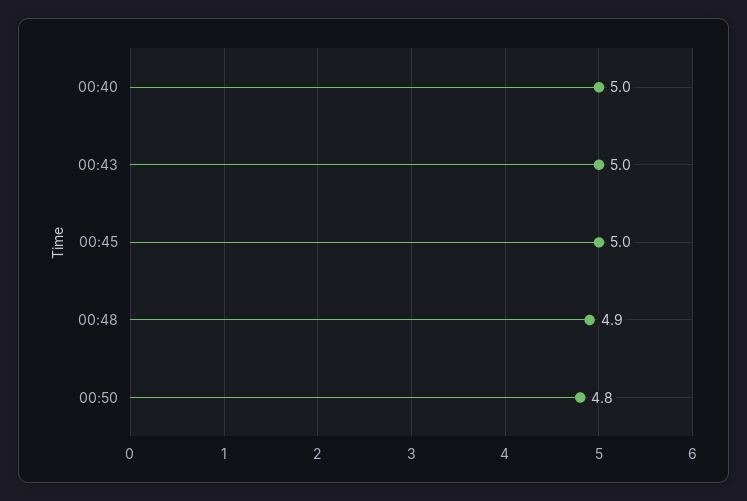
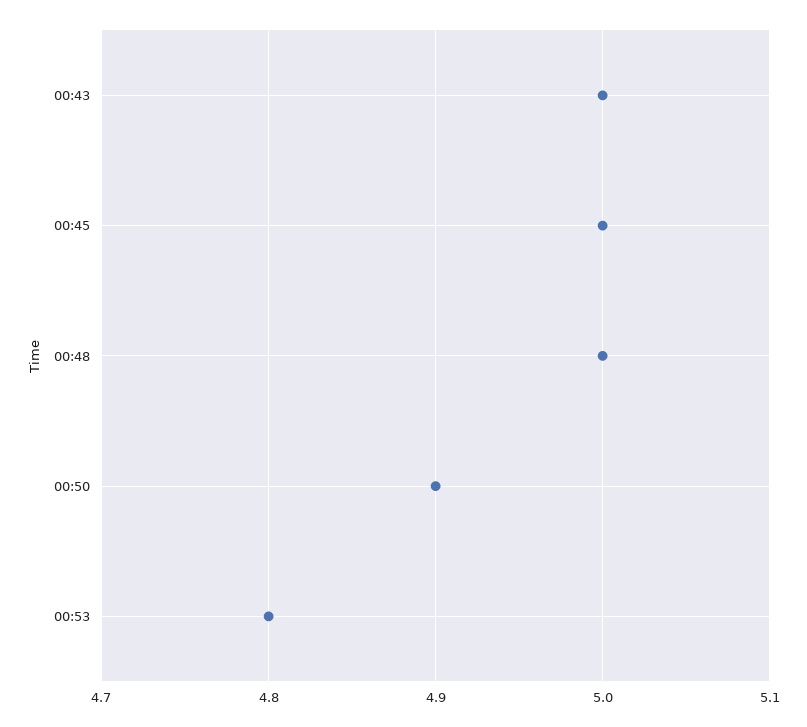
00:40: 5 -> none
00:48: 4.9 -> 5
00:50: 4.8 -> 4.9
00:53: none -> 4.8

